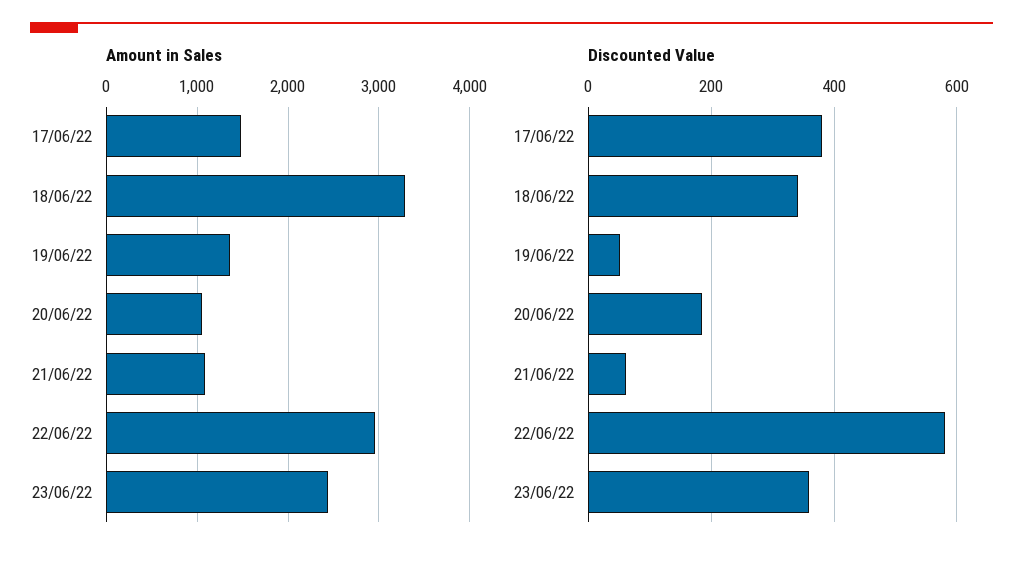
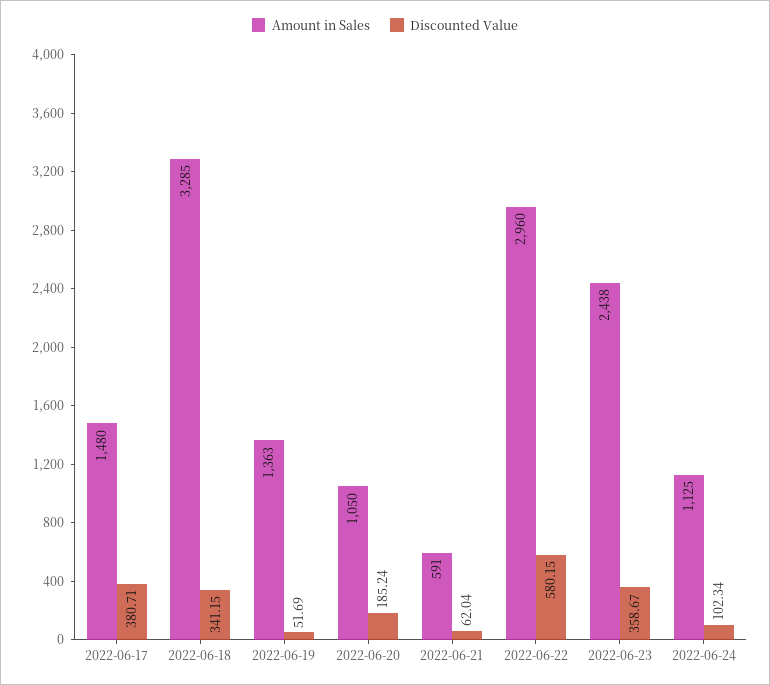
Amount in Sales, 21/06/22: 1100 -> 591
Amount in Sales, 2022-06-24: none -> 1125
Discounted Value, 2022-06-24: none -> 102.34

